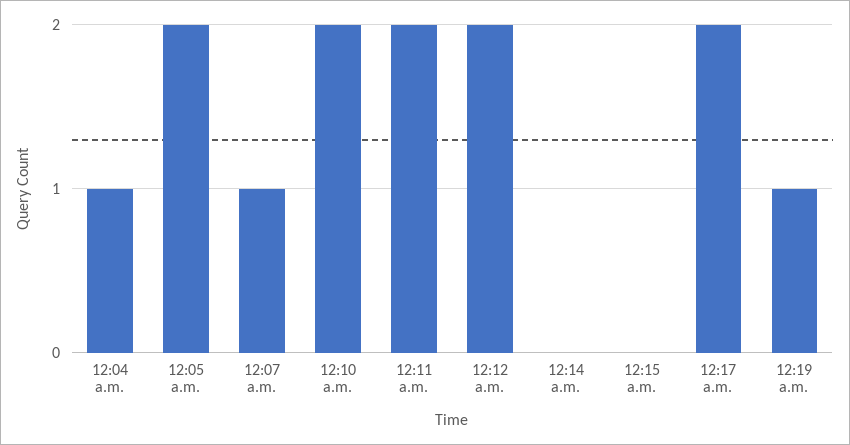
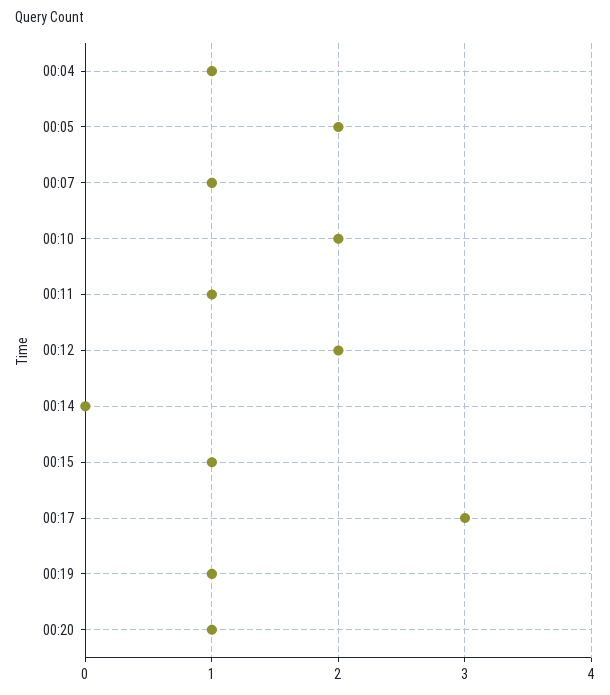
12:11 a.m.: 2 -> 1
12:15 a.m.: 0 -> 1
12:17 a.m.: 2 -> 3
00:20: none -> 1

